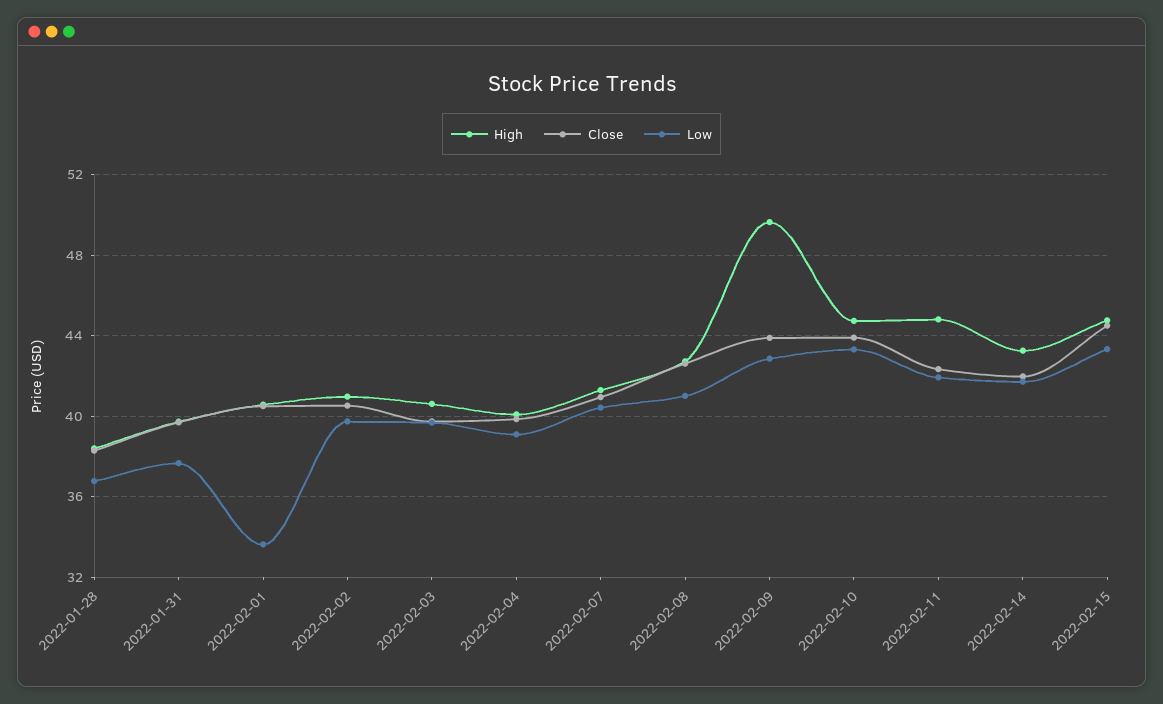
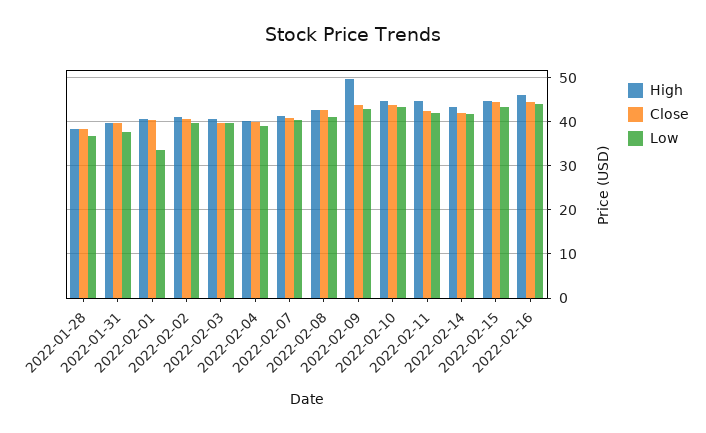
High, 2022-02-16: none -> 46
Close, 2022-02-16: none -> 44
Low, 2022-02-16: none -> 44

